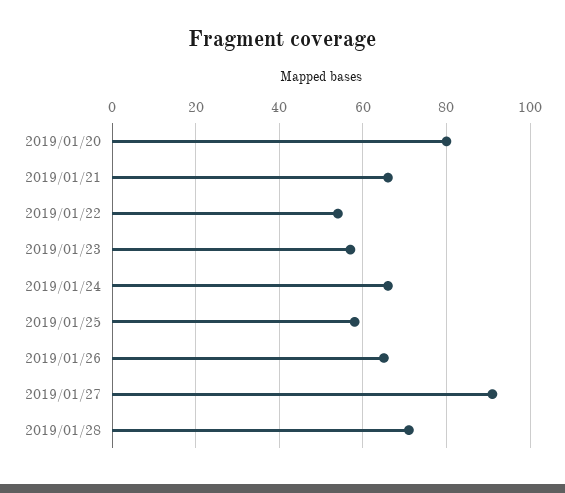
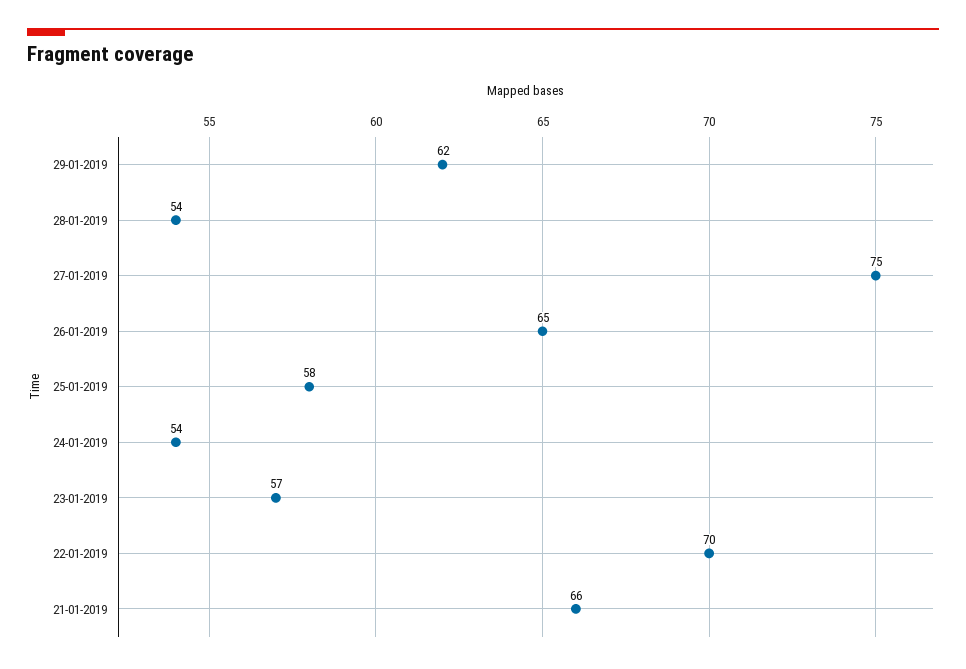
2019/01/20: 80 -> none
2019/01/22: 55 -> 70
2019/01/24: 65 -> 54
2019/01/27: 90 -> 75
2019/01/28: 70 -> 54
29-01-2019: none -> 62

